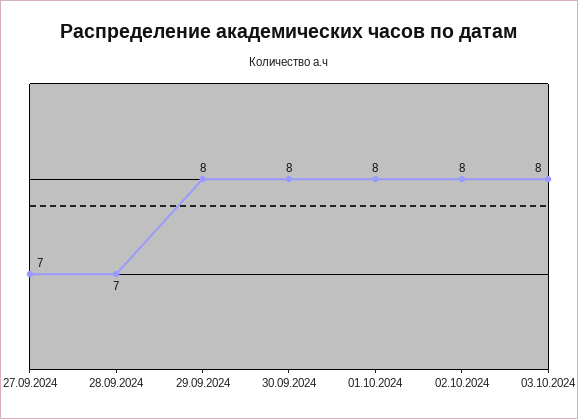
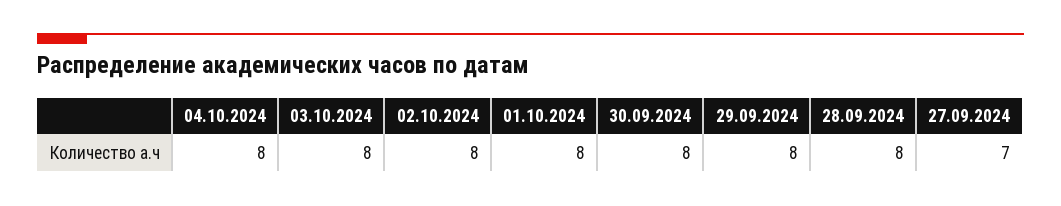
28.09.2024: 7 -> 8
04.10.2024: none -> 8

